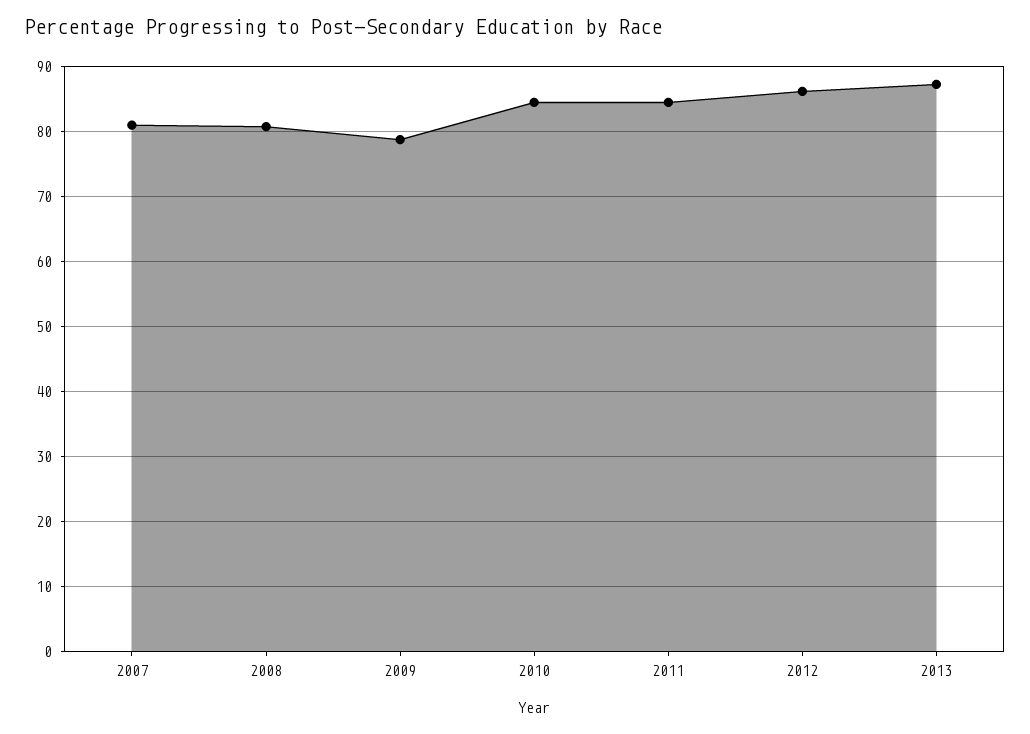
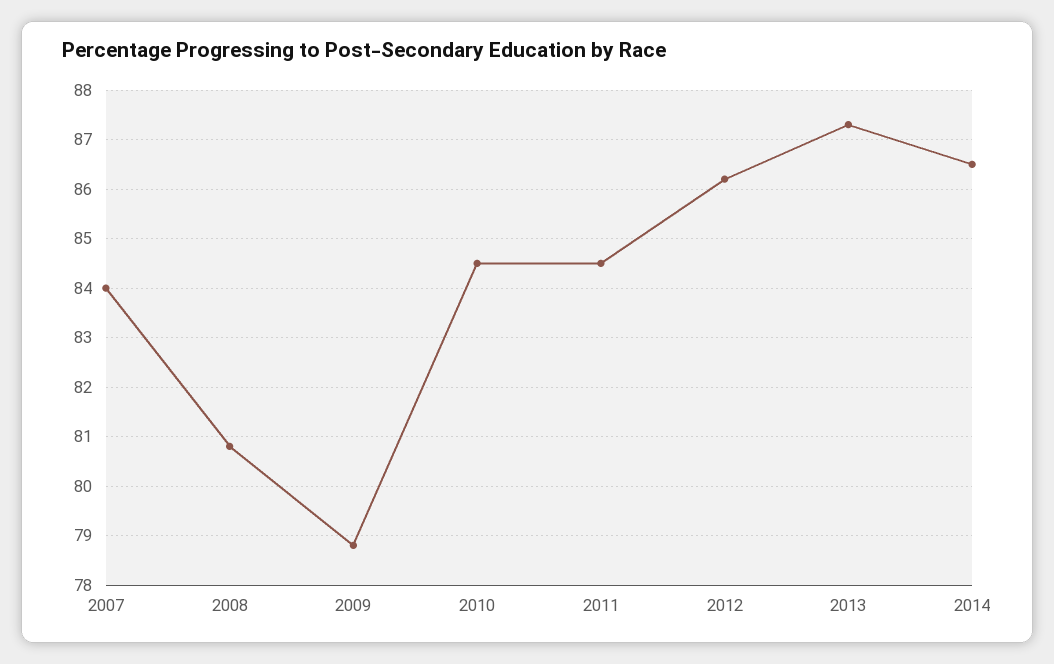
2007: 81 -> 84
2014: none -> 86.5

